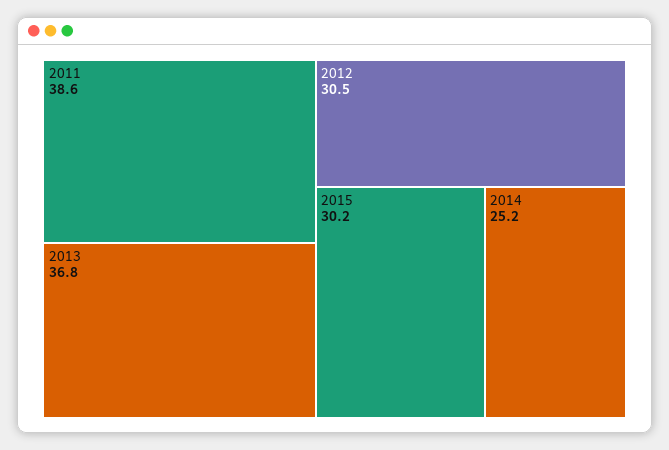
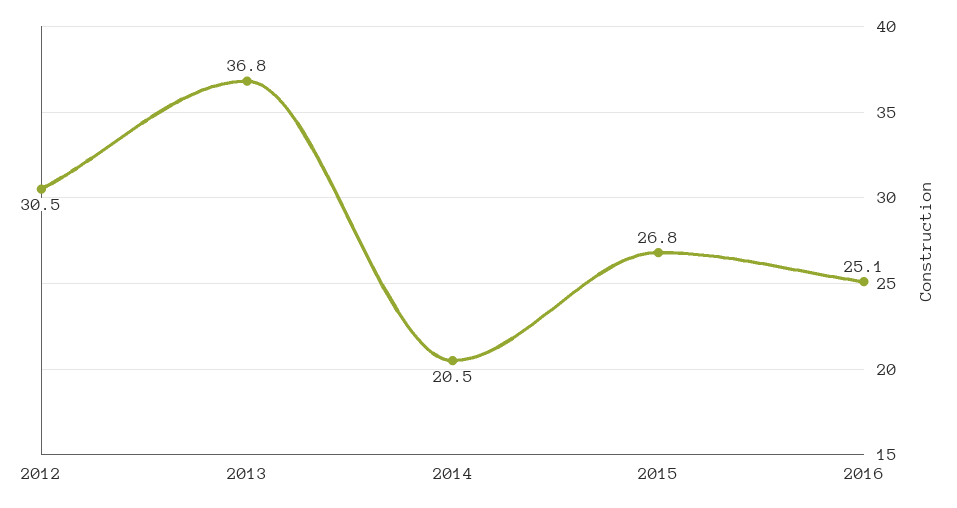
2011: 38.6 -> none
2015: 30.2 -> 26.8
2014: 25.2 -> 20.5
2016: none -> 25.1

